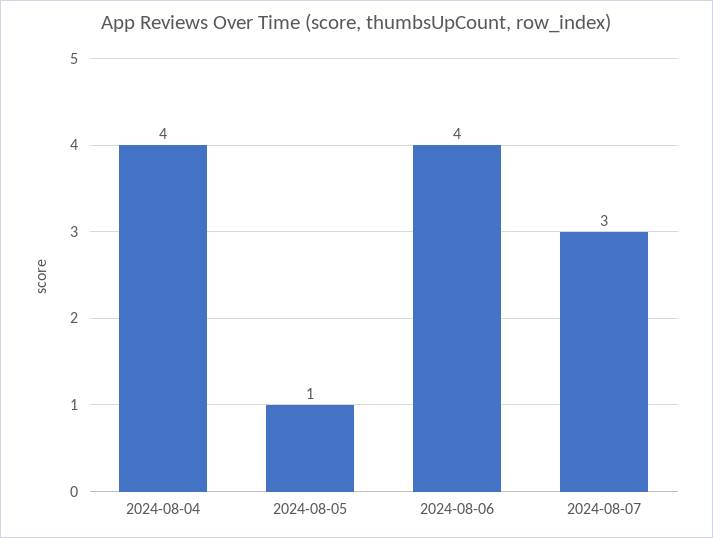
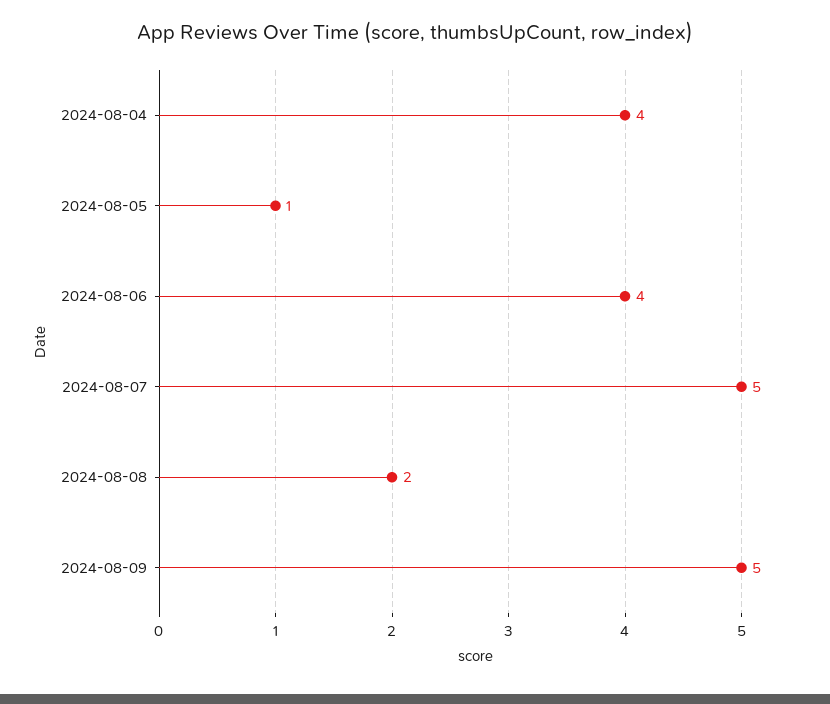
2024-08-07: 3 -> 5
2024-08-08: none -> 2
2024-08-09: none -> 5

